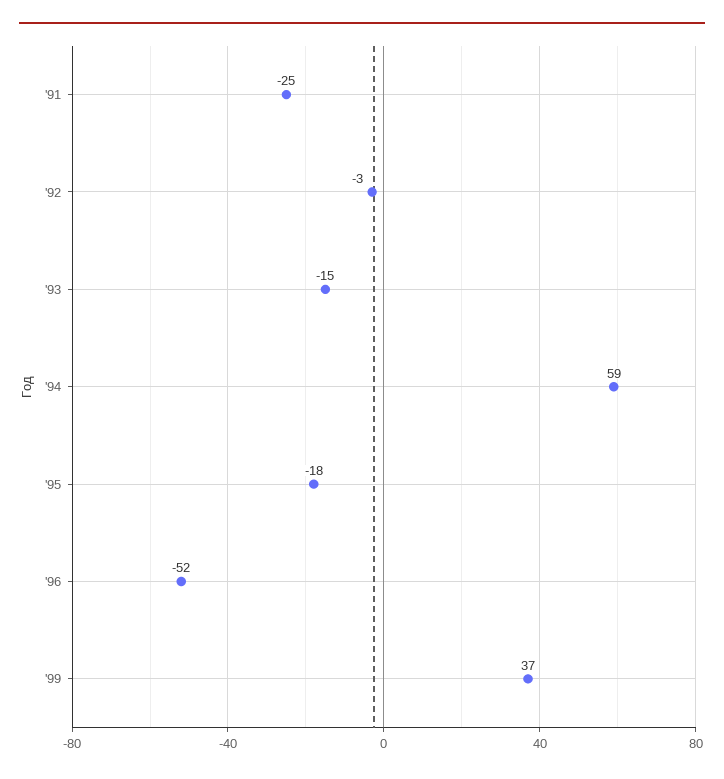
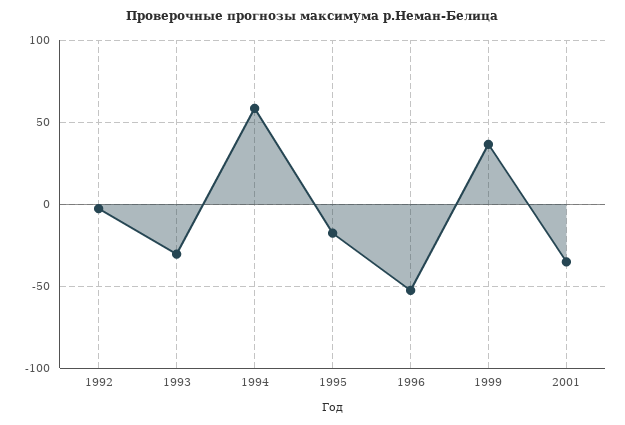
'91: -25 -> none
'93: -15 -> -30
2001: none -> -35

